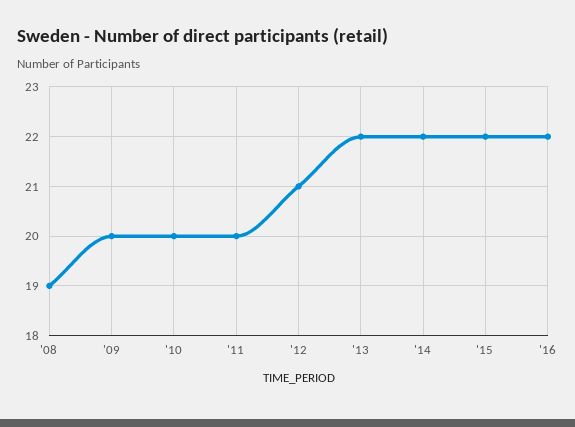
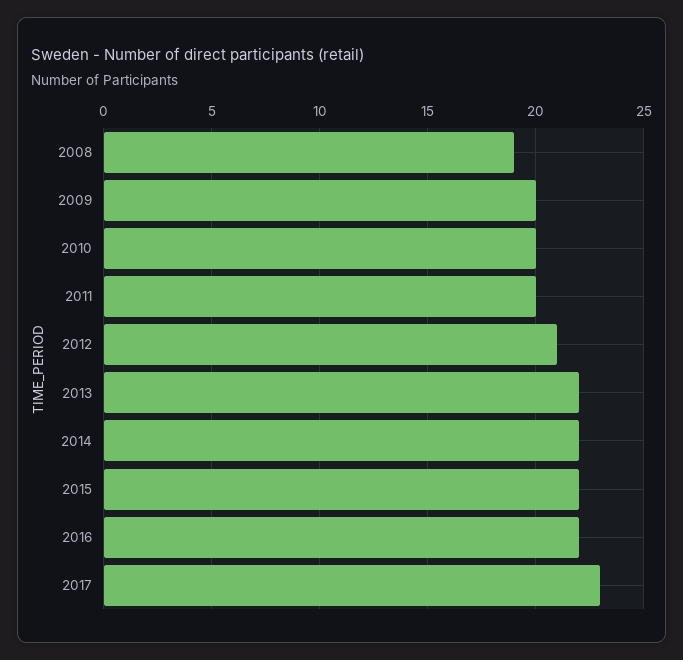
2017: none -> 23

